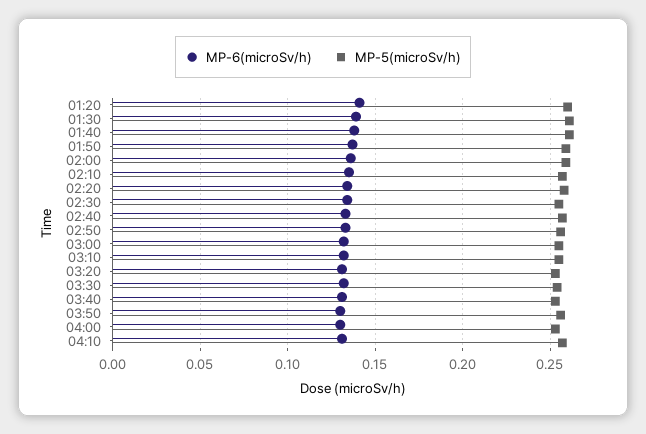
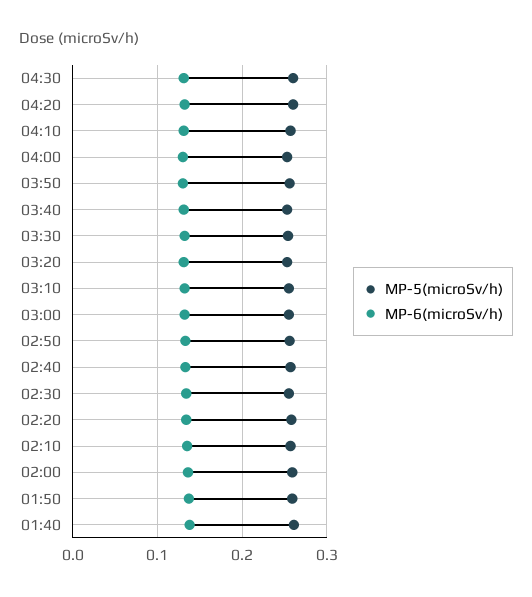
MP-6(microSv/h), 01:20: 0.14 -> none
MP-5(microSv/h), 01:20: 0.26 -> none
MP-6(microSv/h), 01:30: 0.14 -> none
MP-5(microSv/h), 01:30: 0.26 -> none
MP-5(microSv/h), 04:30: none -> 0.26
MP-6(microSv/h), 04:30: none -> 0.13
MP-5(microSv/h), 04:20: none -> 0.26
MP-6(microSv/h), 04:20: none -> 0.13

